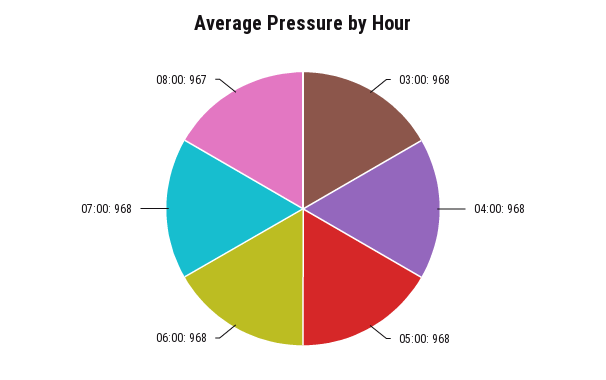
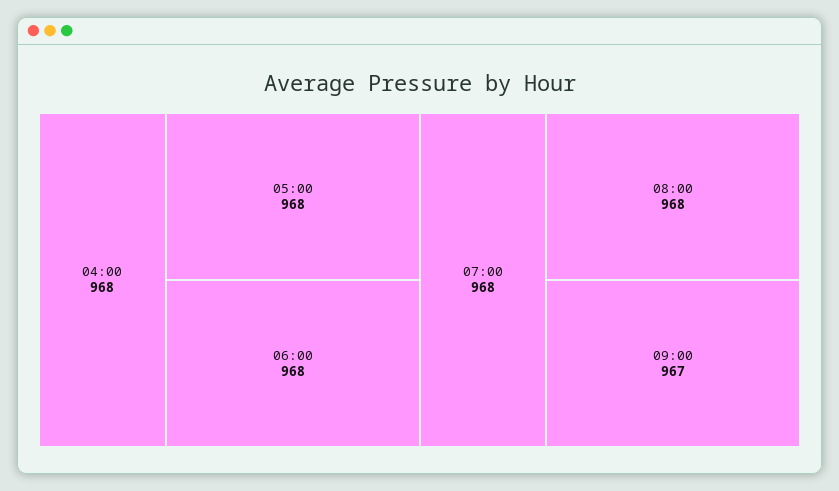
03:00: 968 -> none
08:00: 967 -> 968
09:00: none -> 967

